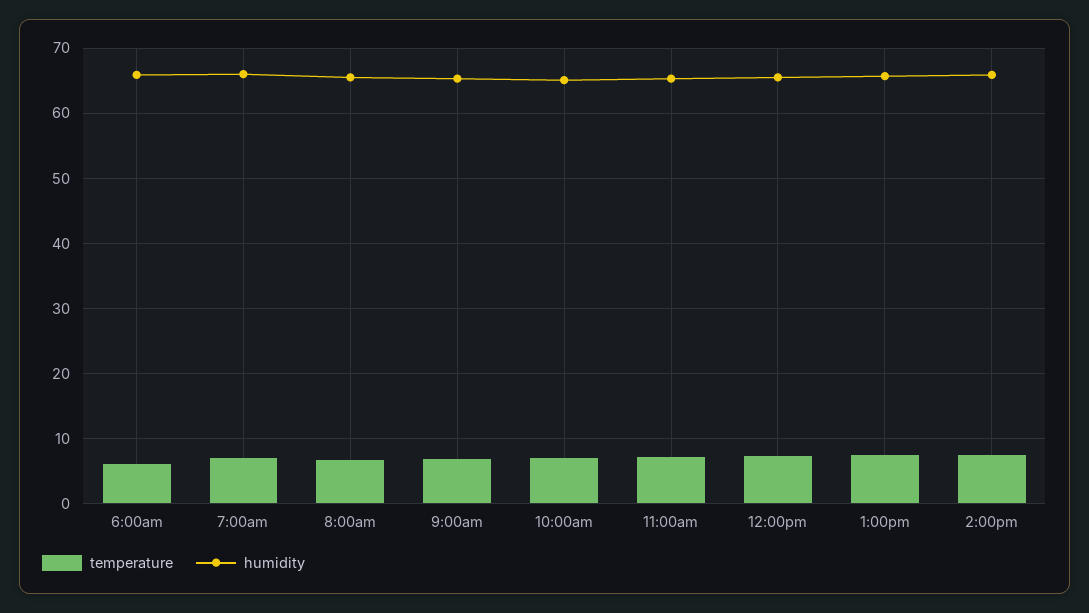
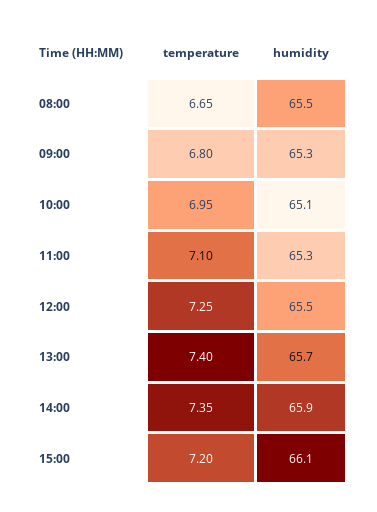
temperature, 6:00am: 6 -> none
humidity, 6:00am: 66 -> none
temperature, 7:00am: 7 -> none
humidity, 7:00am: 66 -> none
temperature, 15:00: none -> 7.2
humidity, 15:00: none -> 66.1

